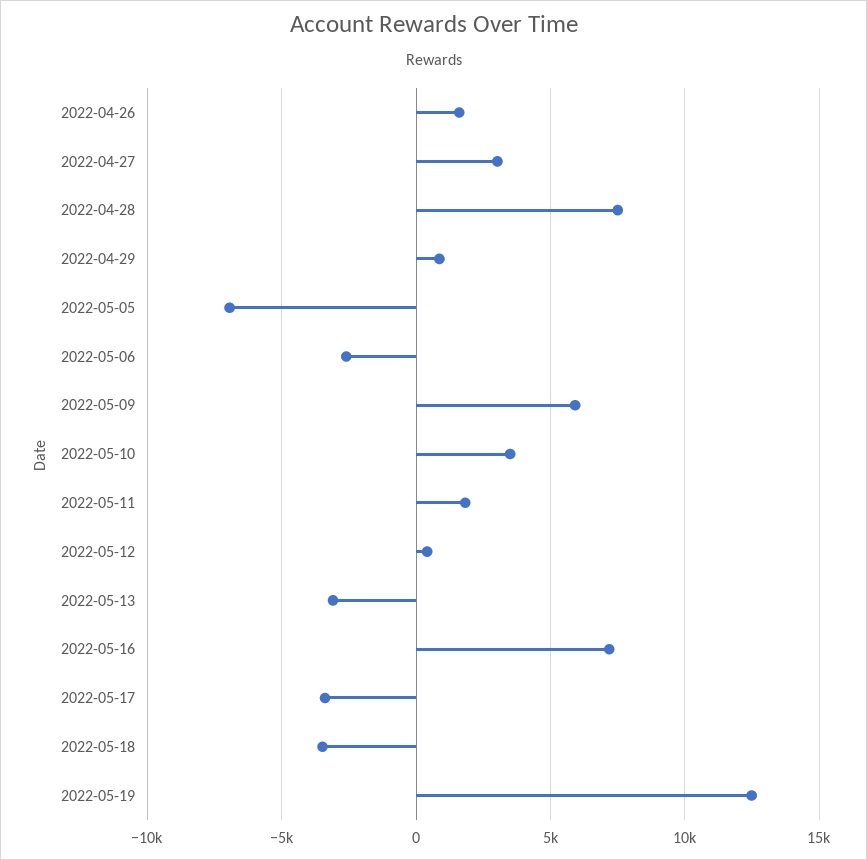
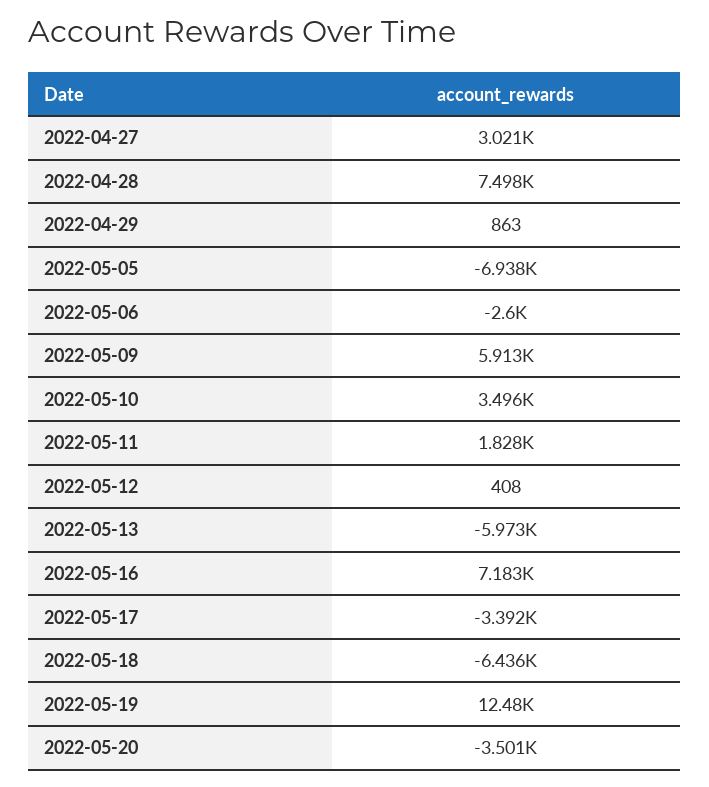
2022-04-26: 1500 -> none
2022-05-13: -3000 -> -5973
2022-05-18: -3500 -> -6436
2022-05-20: none -> -3501

